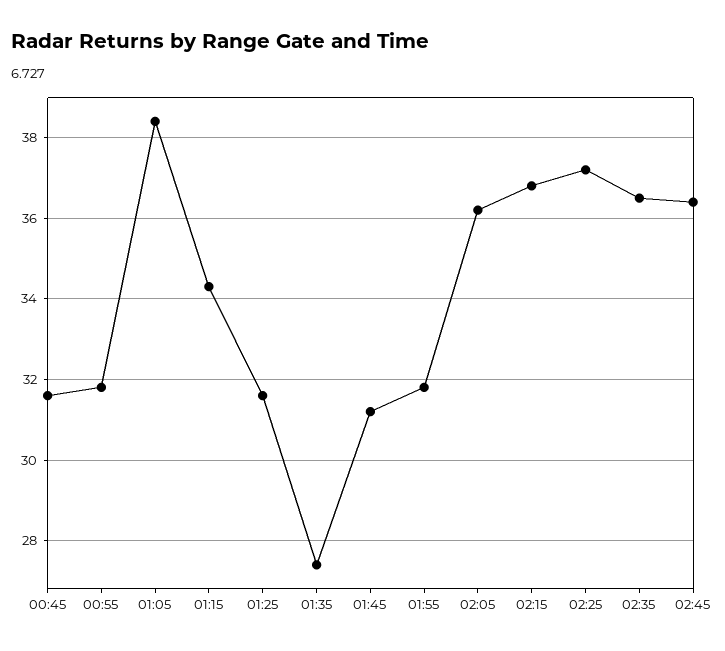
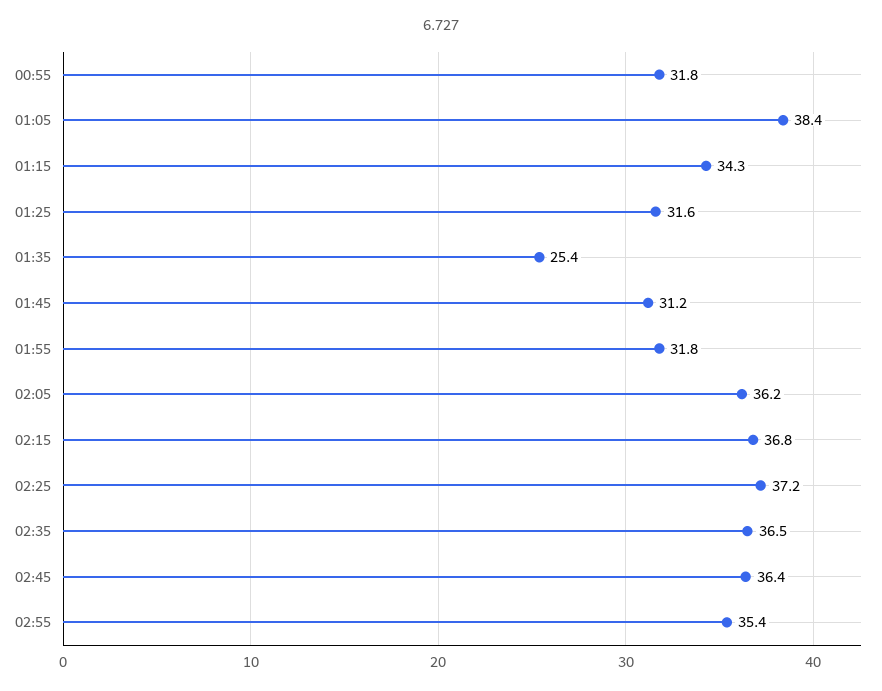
00:45: 31.5 -> none
01:35: 27.5 -> 25.4
02:55: none -> 35.4

